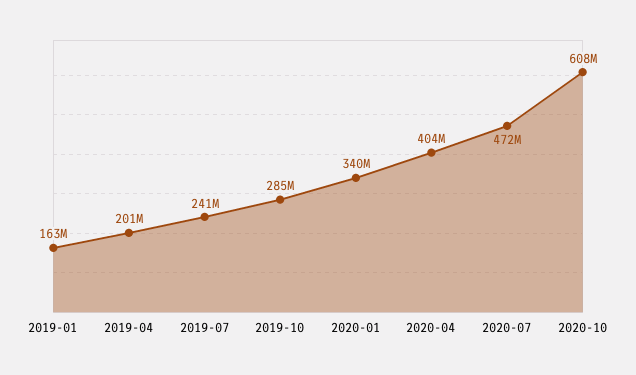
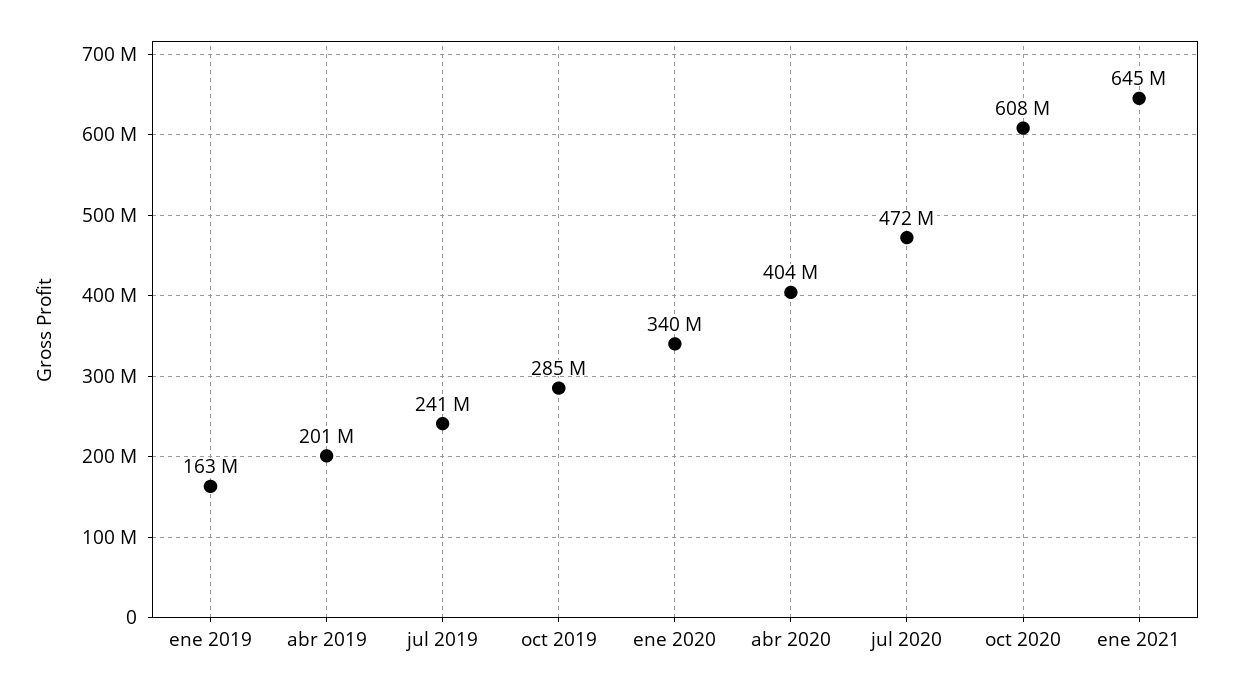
ene 2021: none -> 645000000

